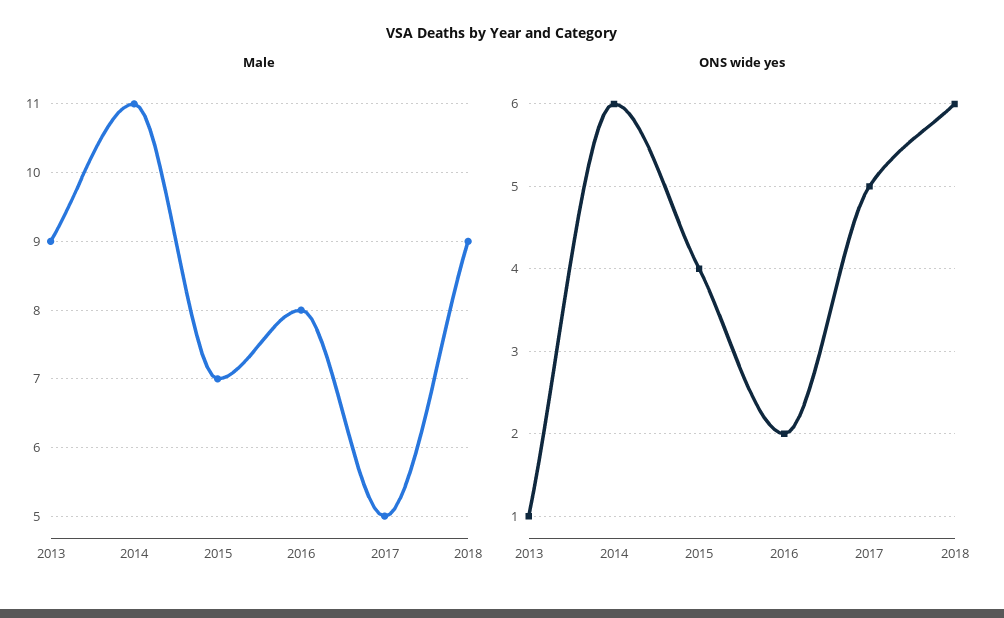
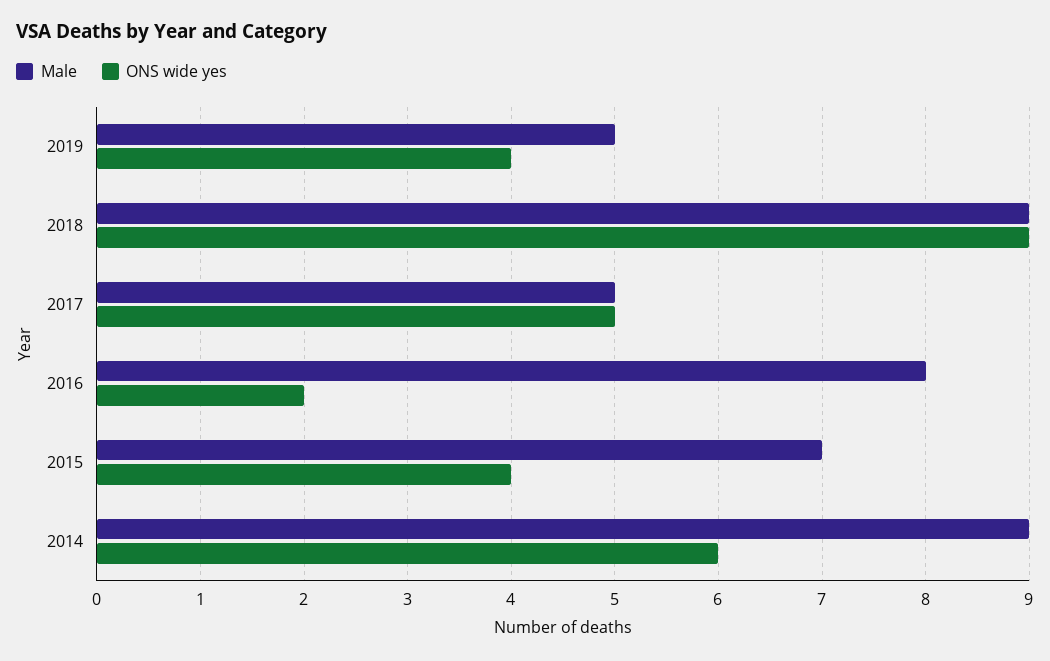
Male, 2013: 9 -> none
Male, 2014: 11 -> 9
ONS wide yes, 2013: 1 -> none
ONS wide yes, 2018: 6 -> 9
Male, 2019: none -> 5
ONS wide yes, 2019: none -> 4

